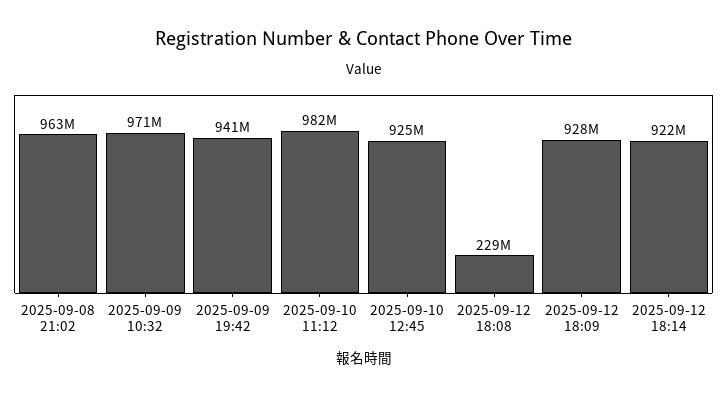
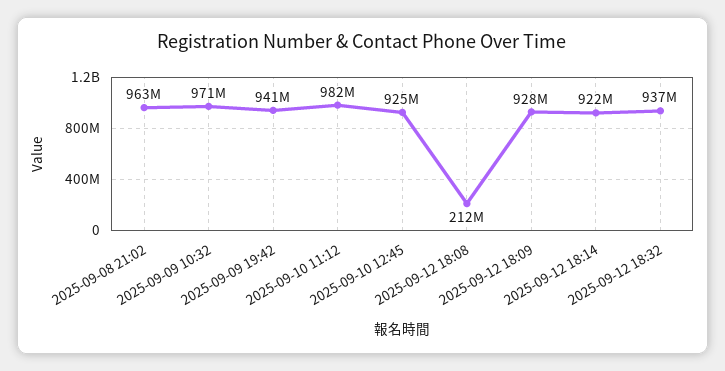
2025-09-12 18:08: 229000000 -> 212000000
2025-09-12 18:32: none -> 937000000

